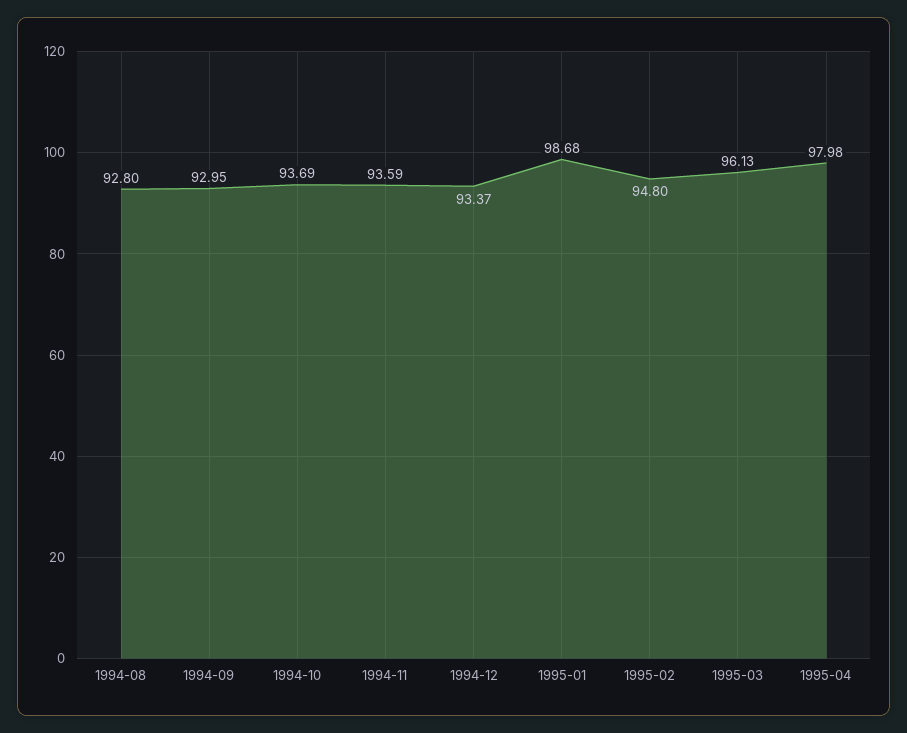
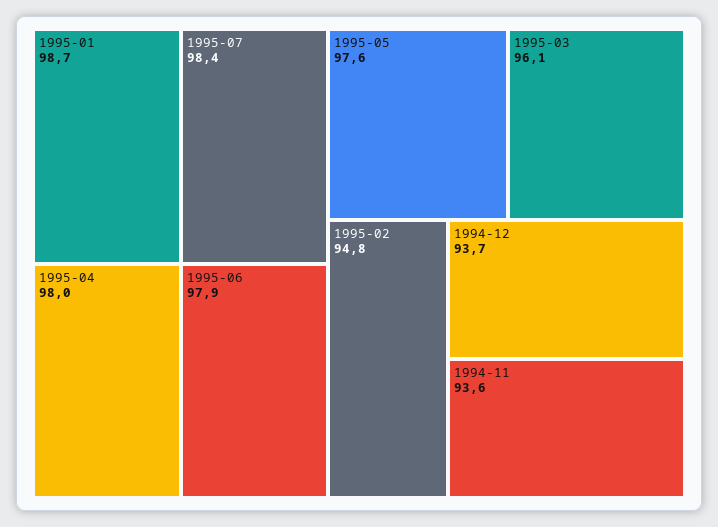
1994-08: 92.8 -> none
1994-09: 92.95 -> none
1994-10: 93.69 -> none
1994-12: 93.37 -> 93.7
1995-07: none -> 98.4
1995-06: none -> 97.9
1995-05: none -> 97.6

